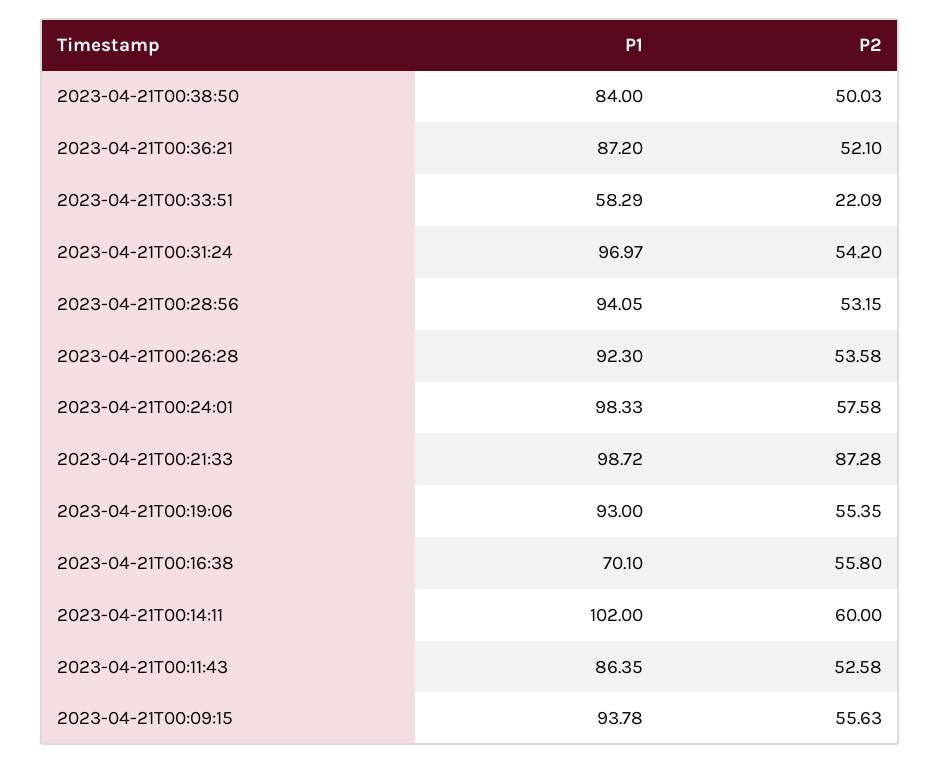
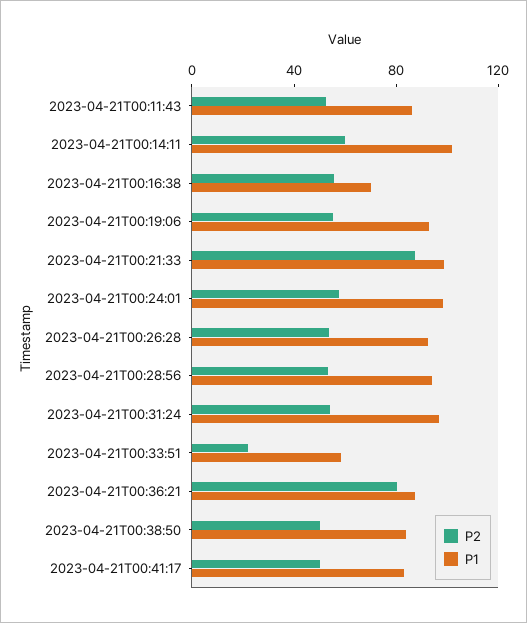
P2, 2023-04-21T00:36:21: 52.1 -> 80
P1, 2023-04-21T00:09:15: 93.78 -> none
P2, 2023-04-21T00:09:15: 55.63 -> none
P2, 2023-04-21T00:41:17: none -> 50
P1, 2023-04-21T00:41:17: none -> 80

